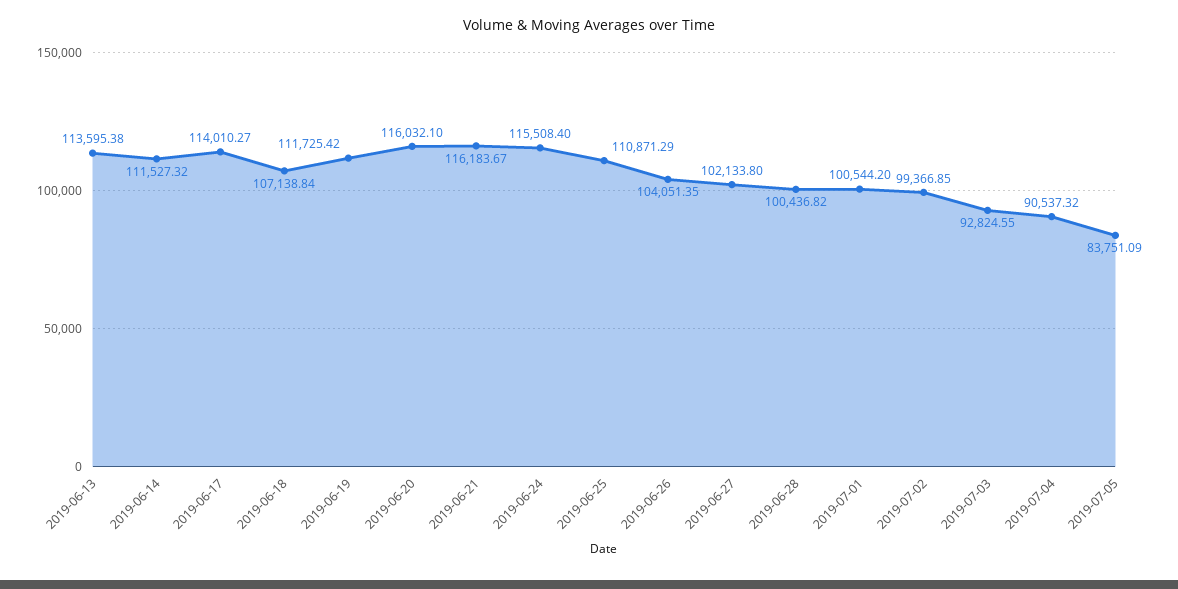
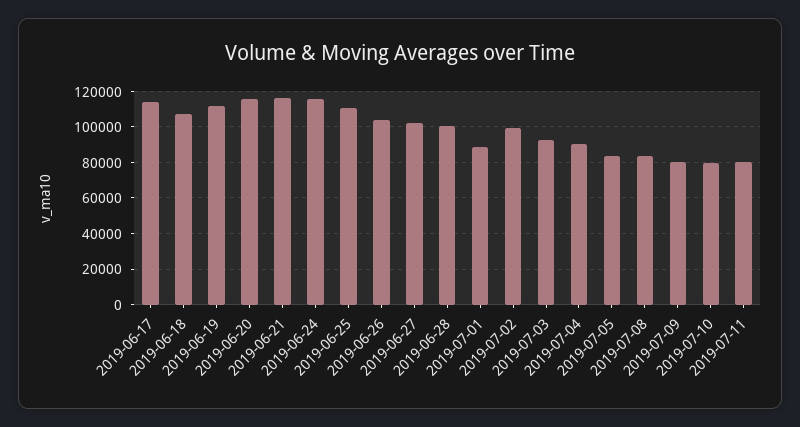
2019-06-13: 113595.38 -> none
2019-06-14: 111527.32 -> none
2019-07-01: 100544.2 -> 90000
2019-07-08: none -> 85000
2019-07-09: none -> 80000
2019-07-10: none -> 80000
2019-07-11: none -> 80000

